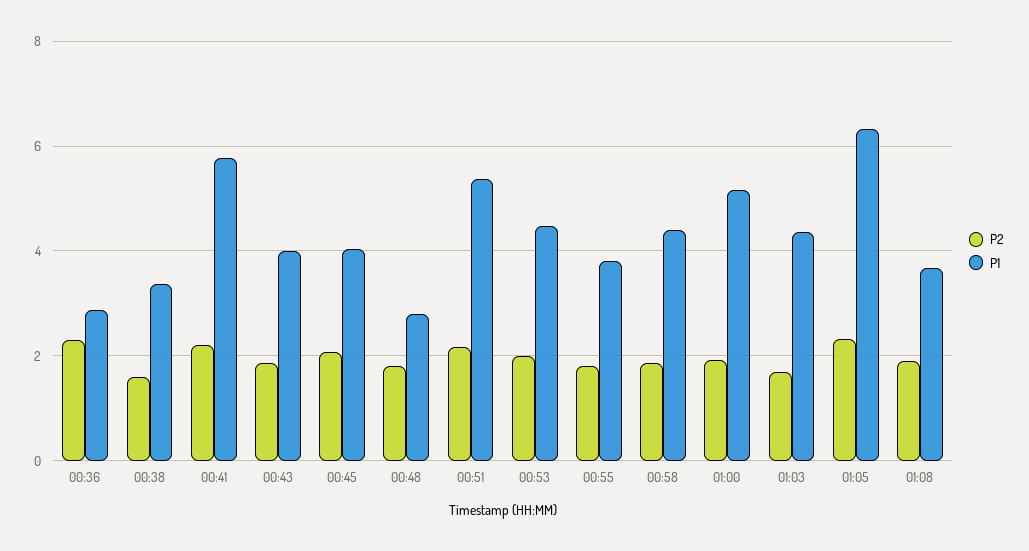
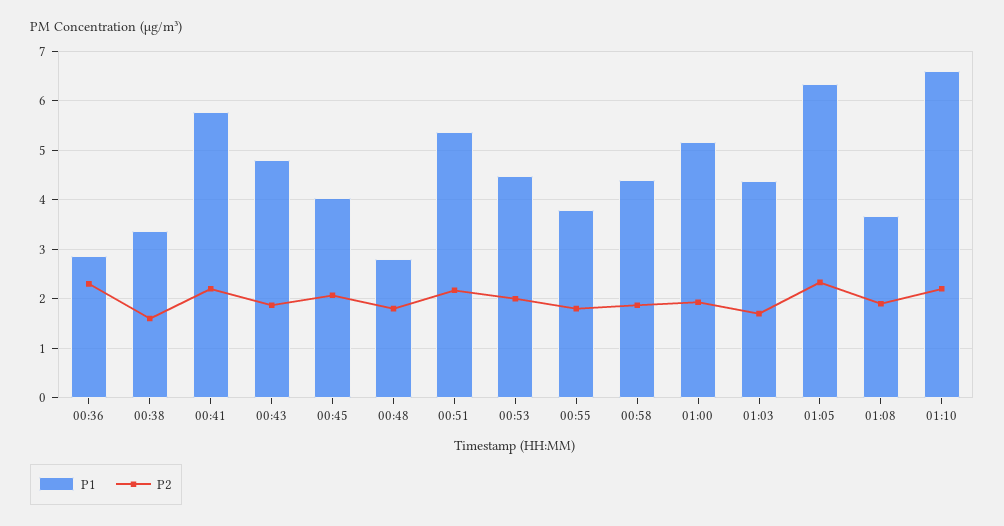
P1, 00:43: 4 -> 4.8
P1, 01:10: none -> 6.6
P2, 01:10: none -> 2.2

